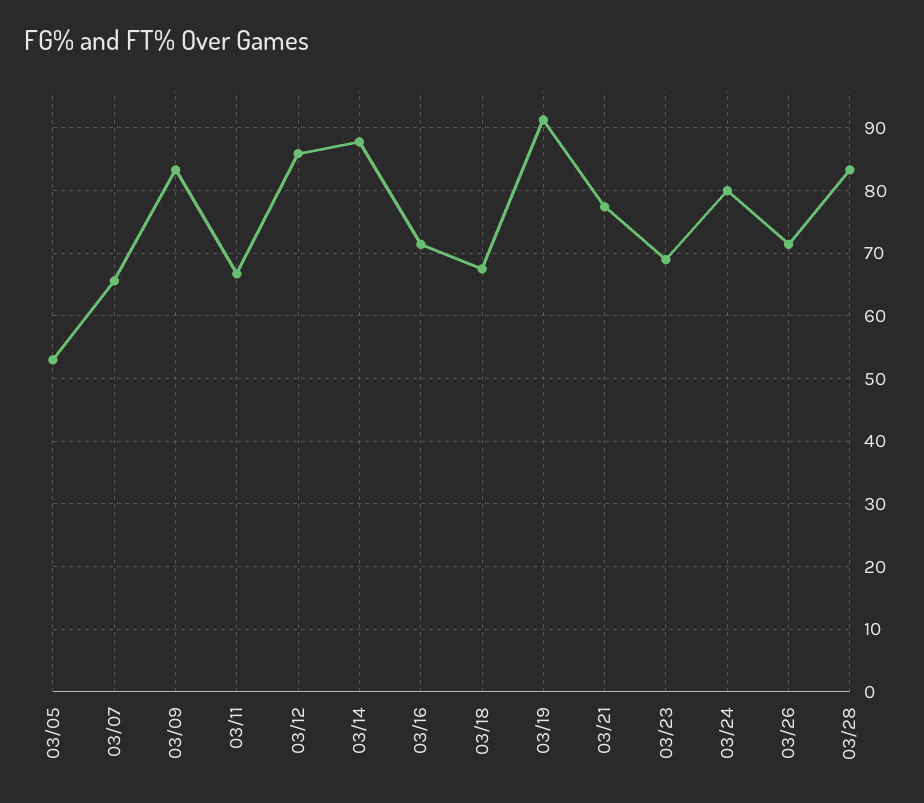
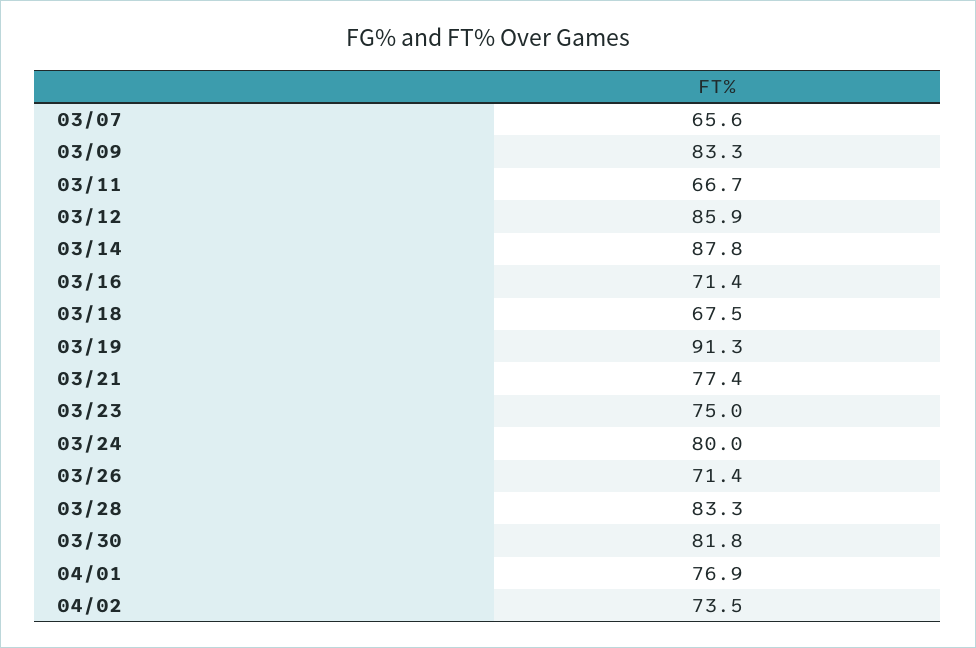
03/05: 53 -> none
03/23: 69 -> 75
03/30: none -> 81.8
04/01: none -> 76.9
04/02: none -> 73.5

